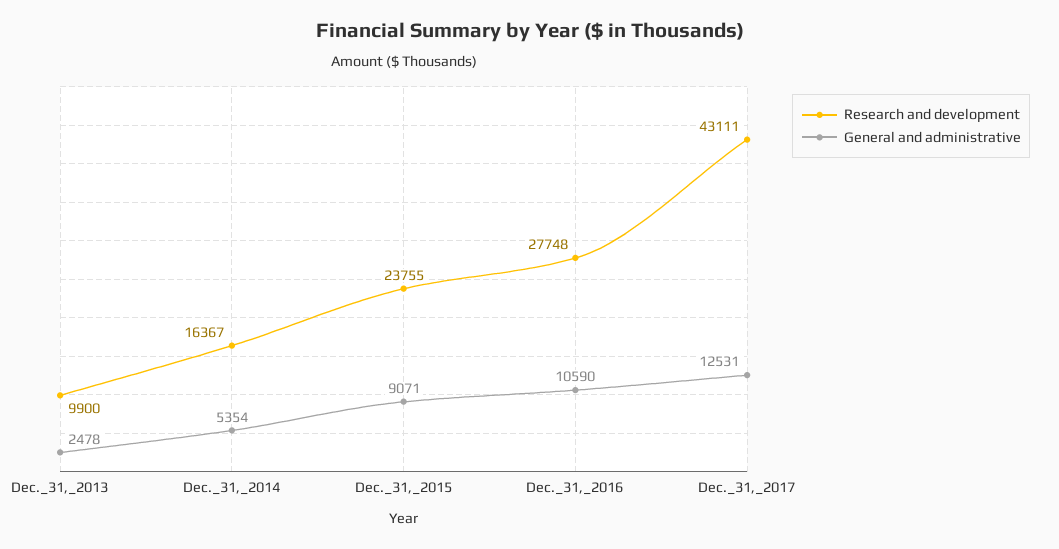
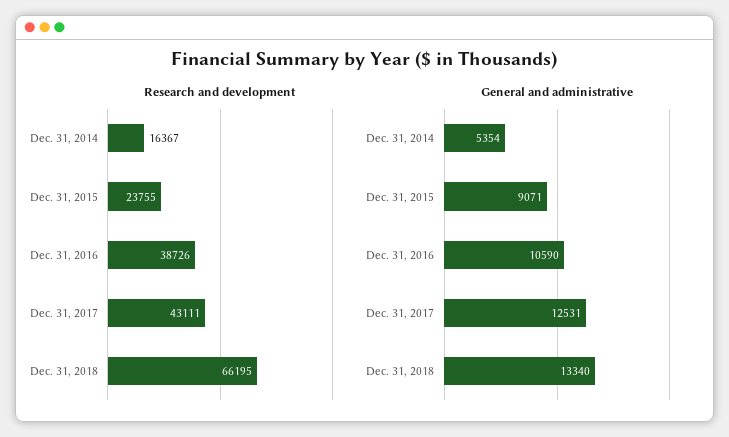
Research and development, Dec._31,_2013: 9900 -> none
General and administrative, Dec._31,_2013: 2478 -> none
Research and development, Dec._31,_2016: 27748 -> 38726
Research and development, Dec. 31, 2018: none -> 66195
General and administrative, Dec. 31, 2018: none -> 13340

